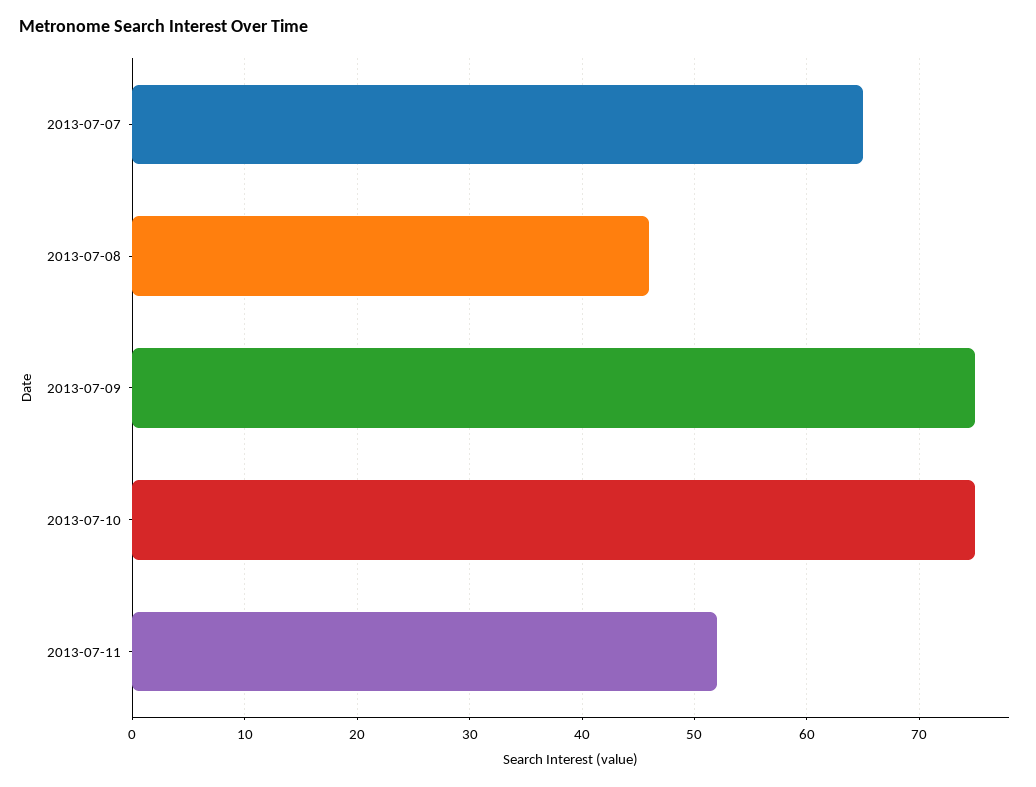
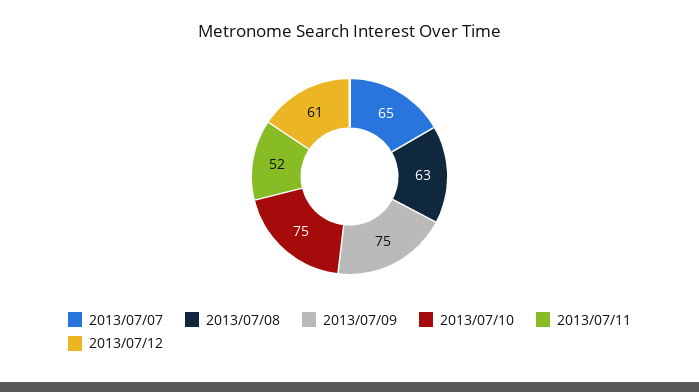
2013-07-08: 46 -> 63
2013/07/12: none -> 61

